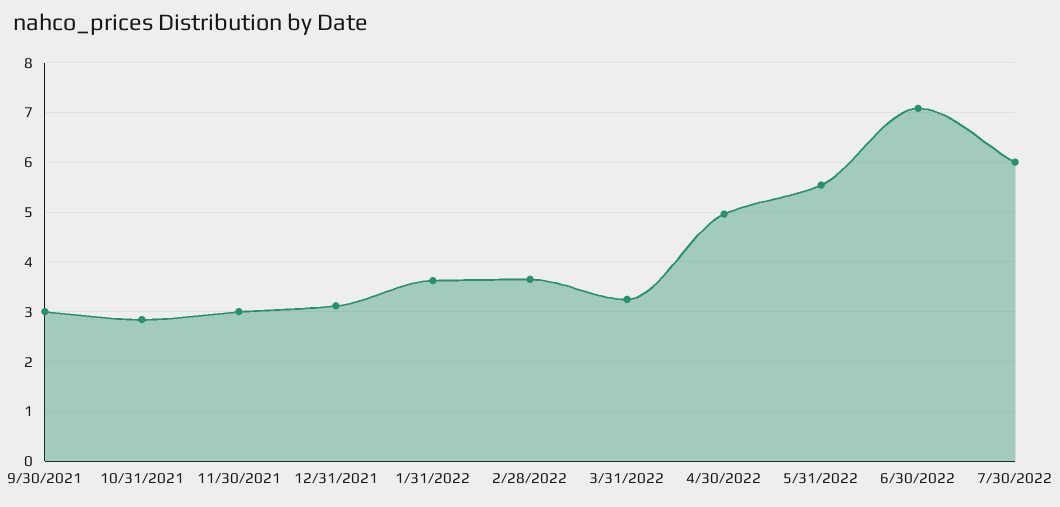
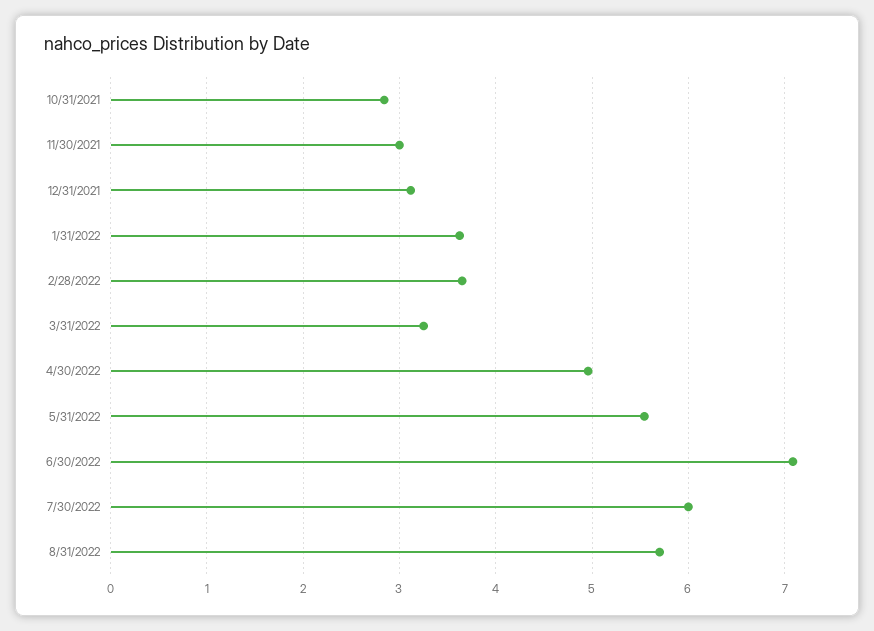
9/30/2021: 3 -> none
8/31/2022: none -> 5.7

